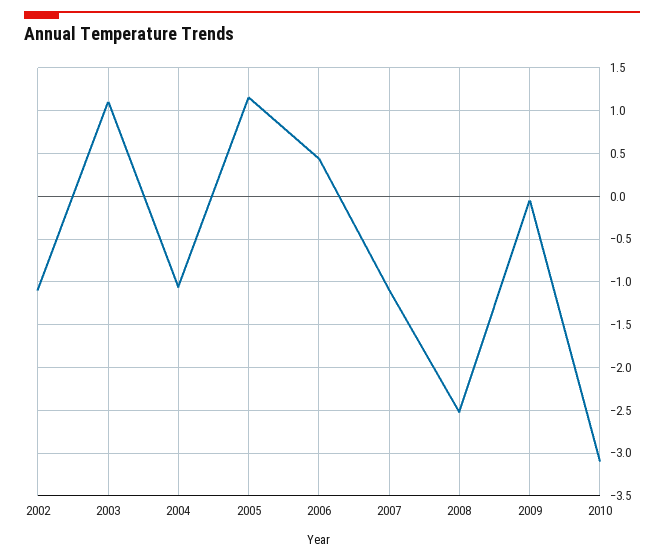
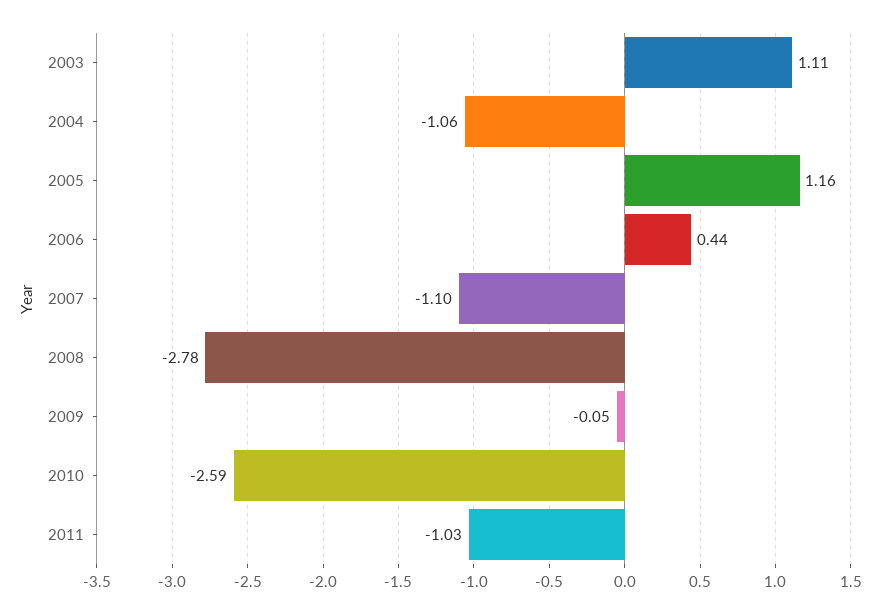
2002: -1.1 -> none
2008: -2.5 -> -2.78
2010: -3.1 -> -2.59
2011: none -> -1.03

